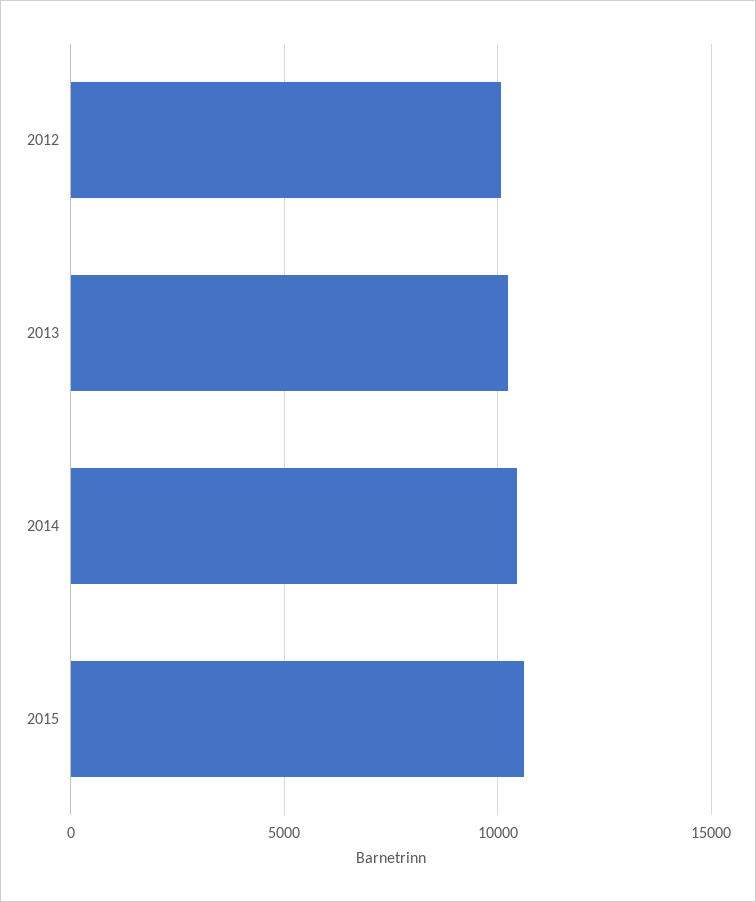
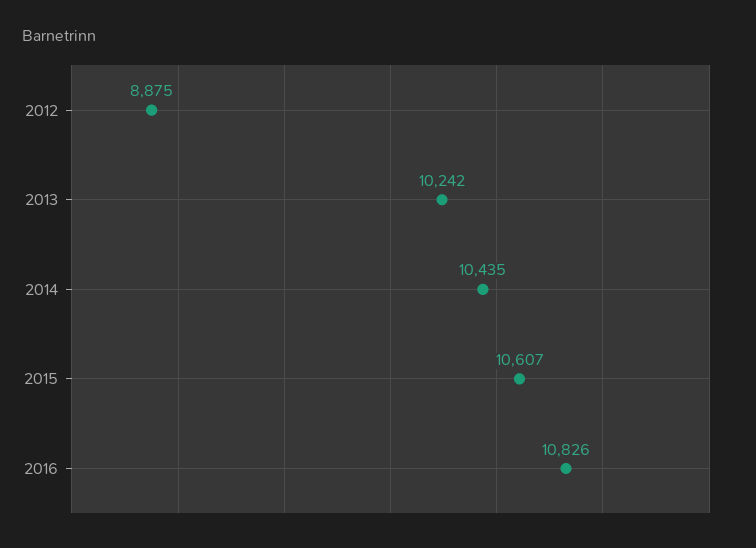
2012: 10000 -> 8875
2016: none -> 10826

